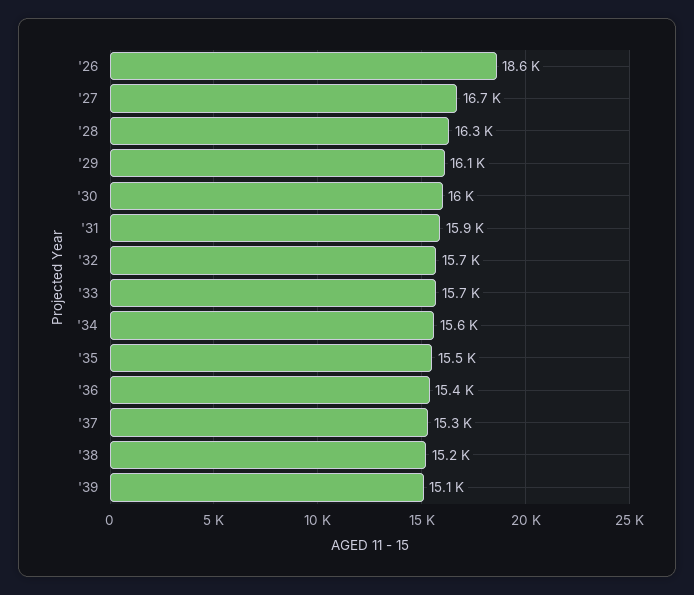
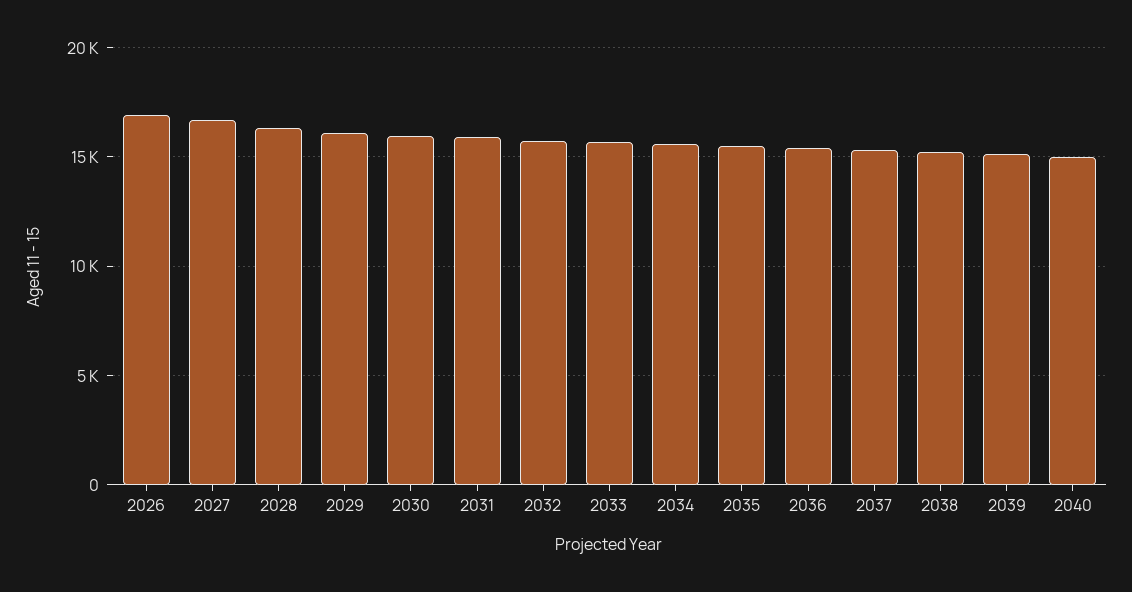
'26: 18600 -> 17000
2040: none -> 15000

